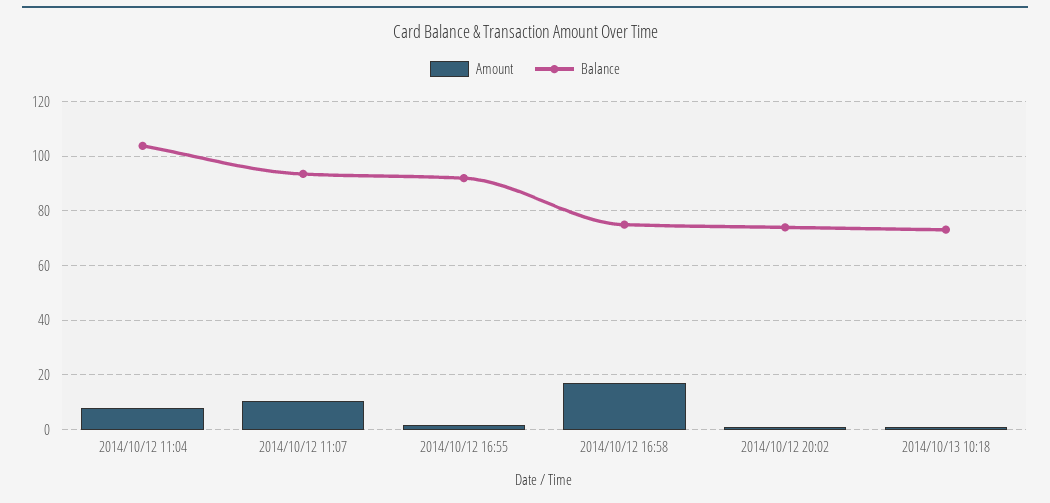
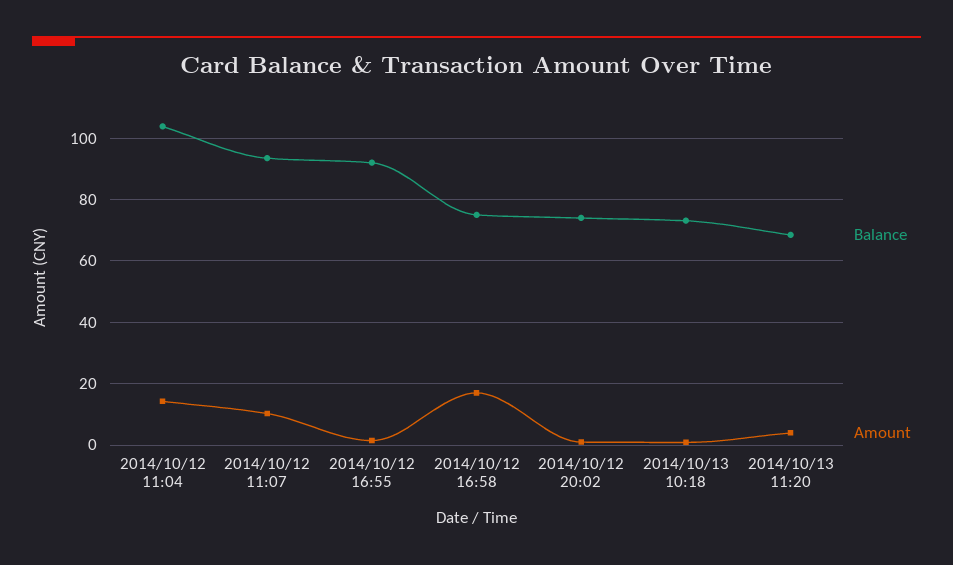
Amount, 2014/10/12 11:04: 7.5 -> 14
Balance, 2014/10/13 11:20: none -> 68
Amount, 2014/10/13 11:20: none -> 4

